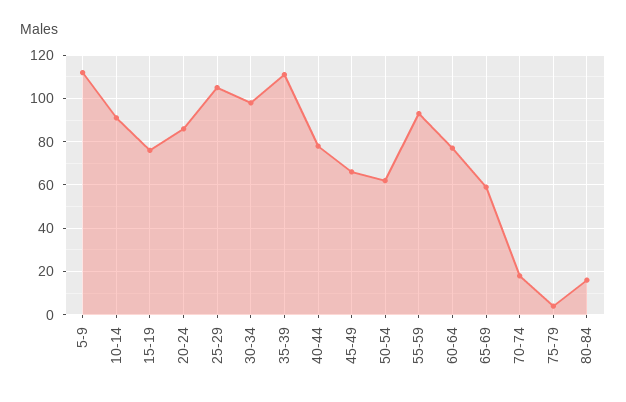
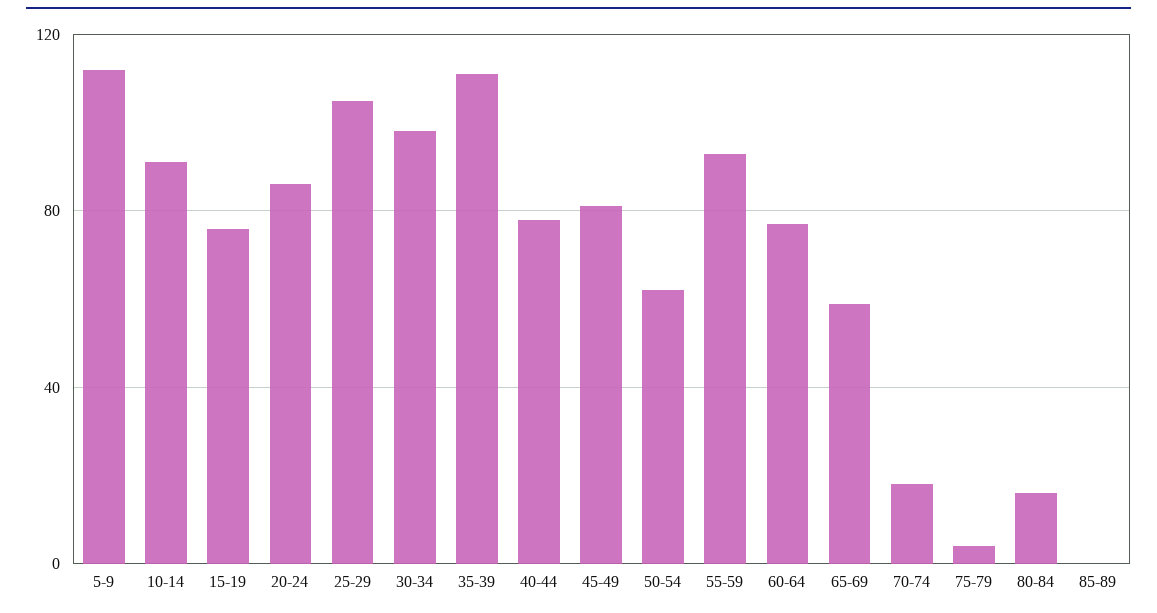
45-49: 65 -> 80
85-89: none -> 0

